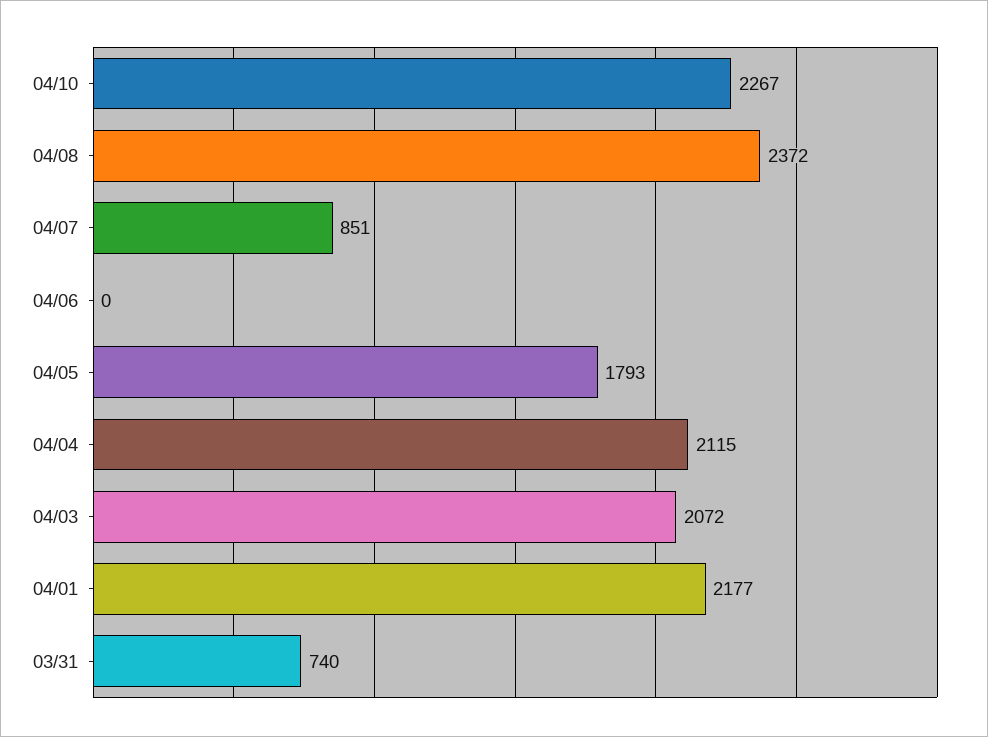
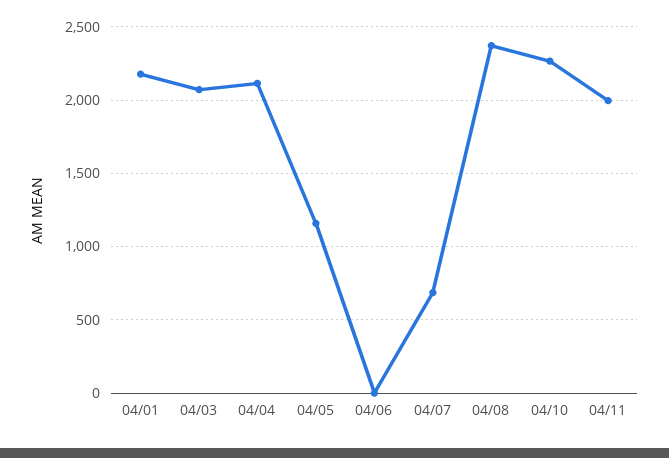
04/07: 851 -> 700
04/05: 1793 -> 1150
03/31: 740 -> none
04/11: none -> 2000

